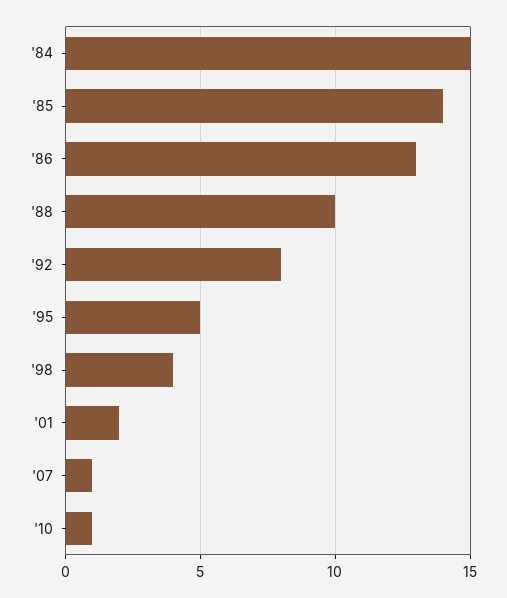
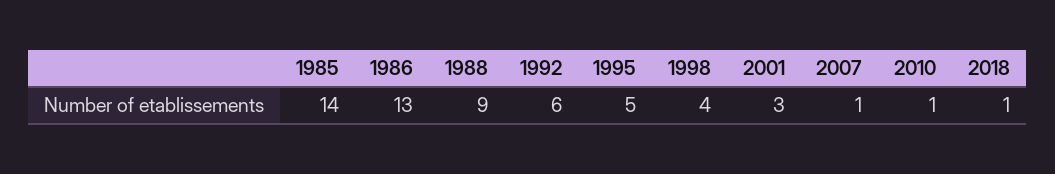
'84: 15 -> none
'88: 10 -> 9
'92: 8 -> 6
'01: 2 -> 3
2018: none -> 1

